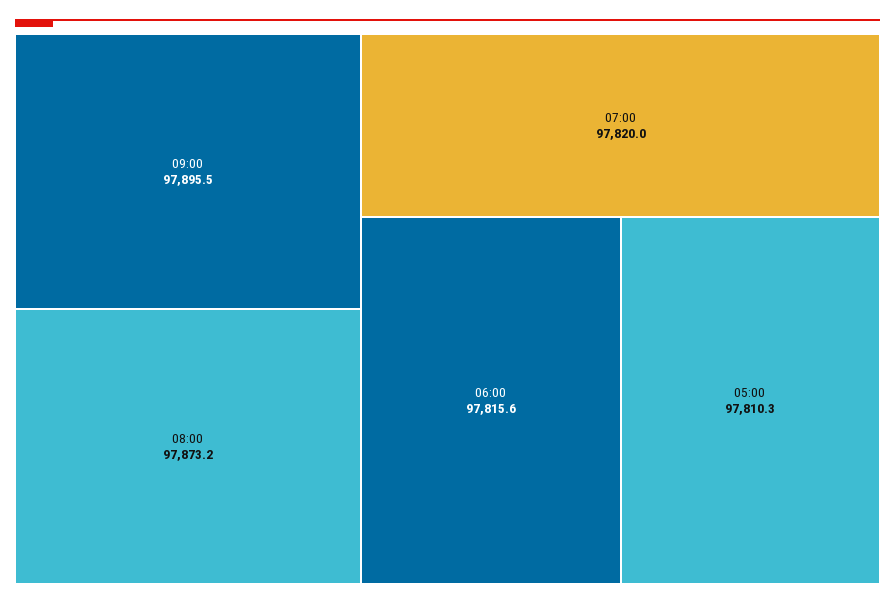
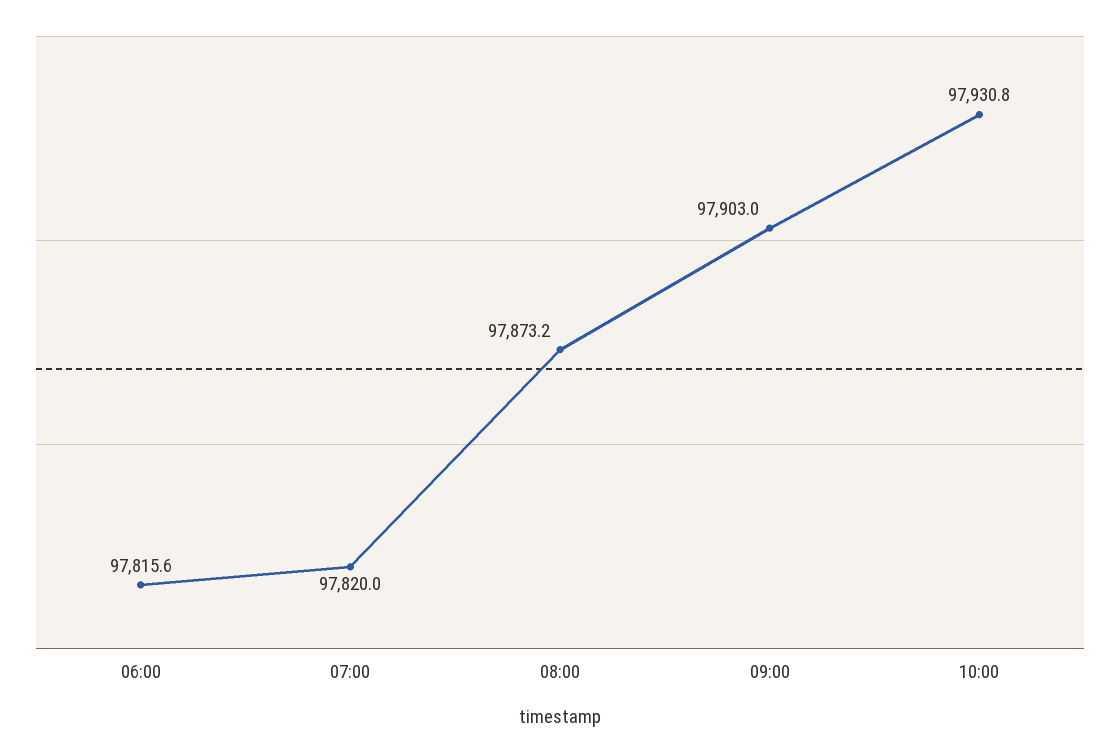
09:00: 97895.5 -> 97903
05:00: 97810.3 -> none
10:00: none -> 97930.8

